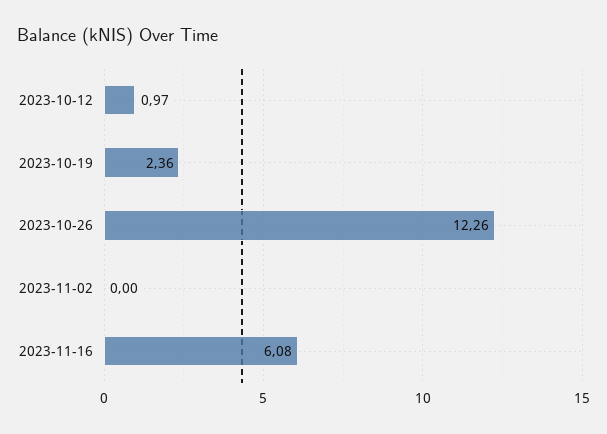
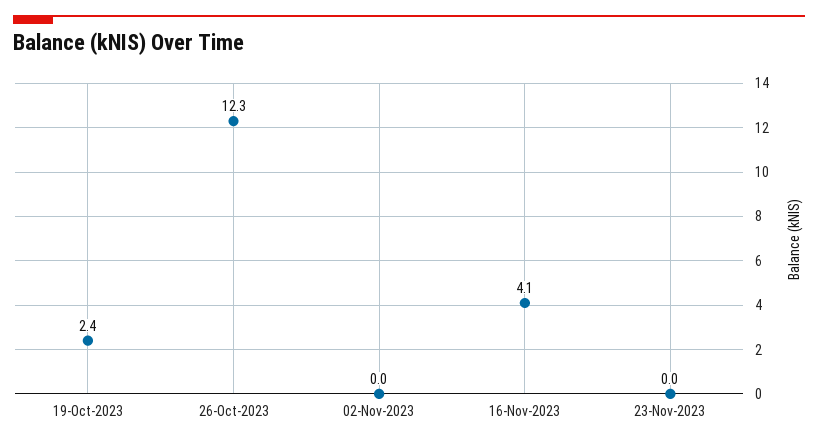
2023-10-12: 0.97 -> none
2023-11-16: 6.08 -> 4.1
23-Nov-2023: none -> 0

